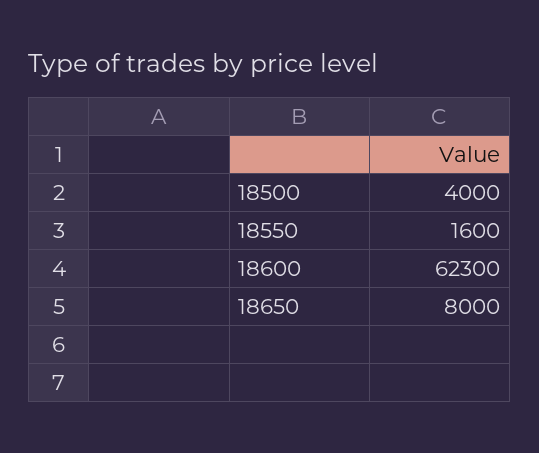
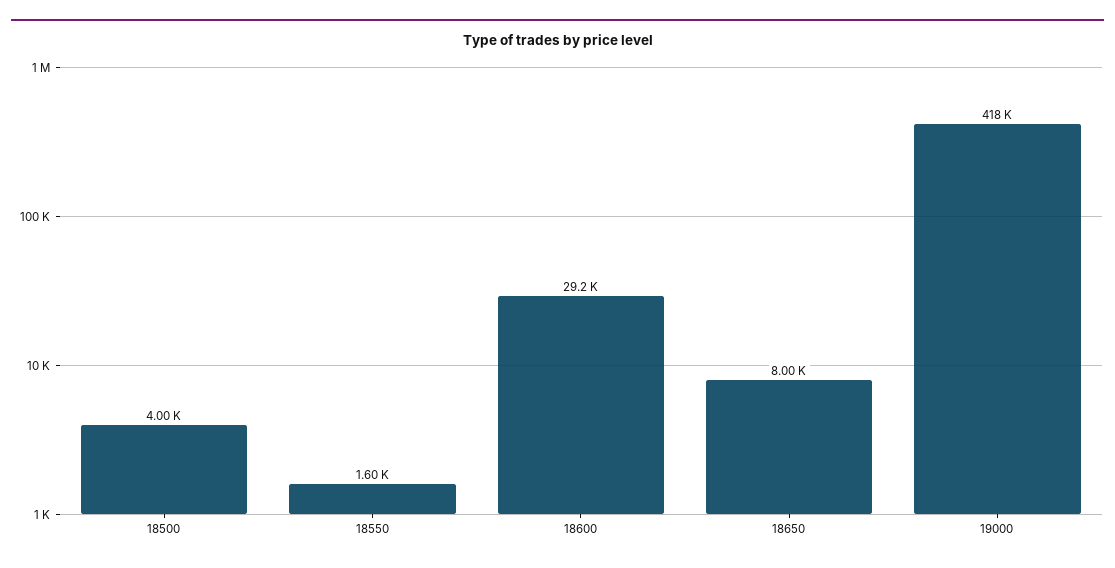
18600: 62300 -> 29200
19000: none -> 418000

